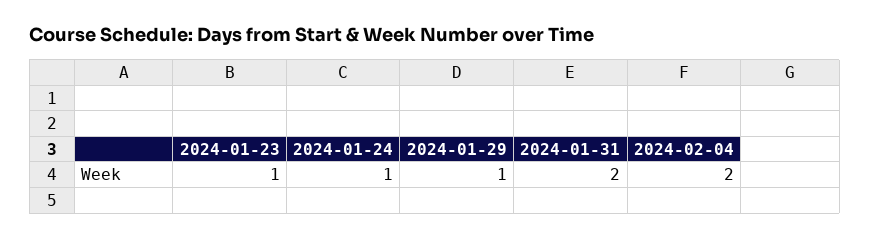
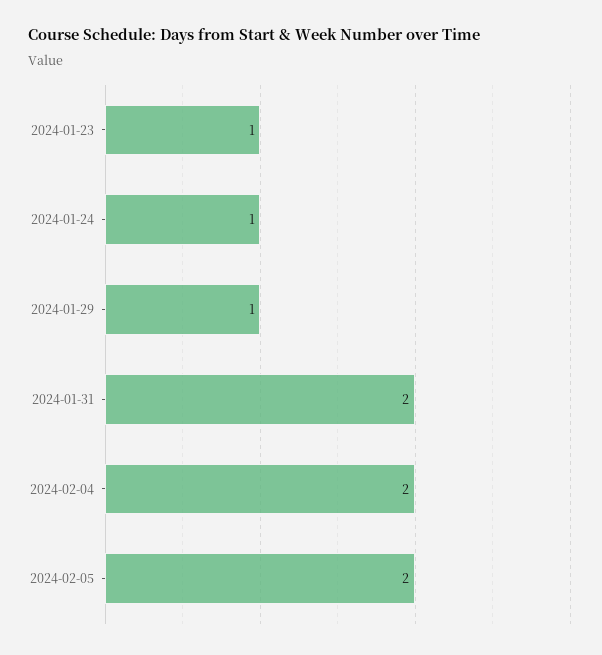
2024-02-05: none -> 2

